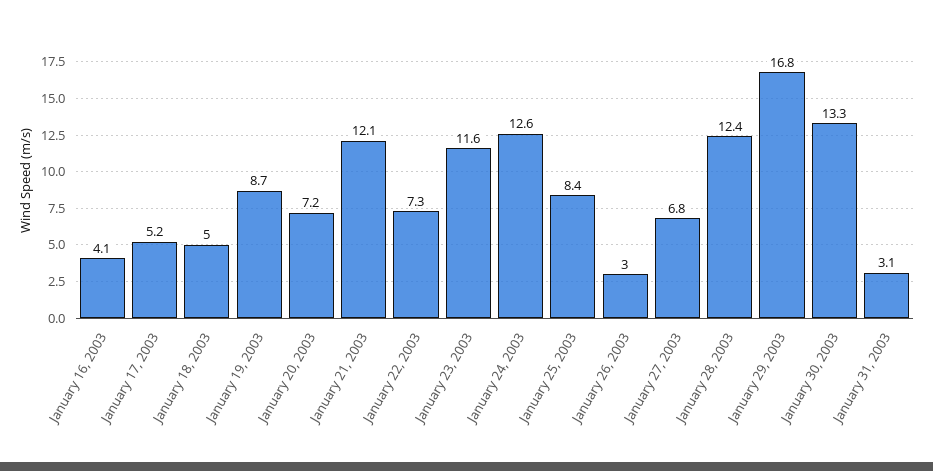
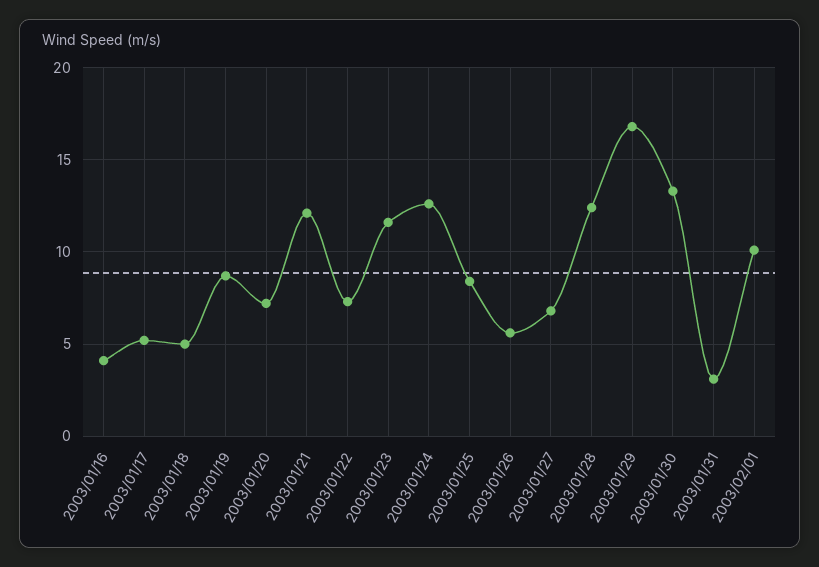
January 26, 2003: 3 -> 5.5
2003/02/01: none -> 10

